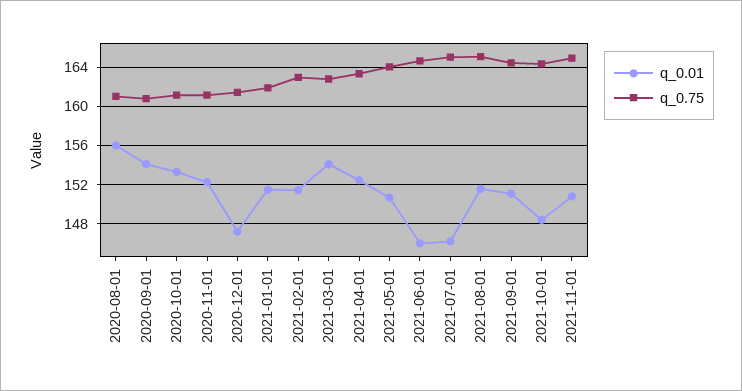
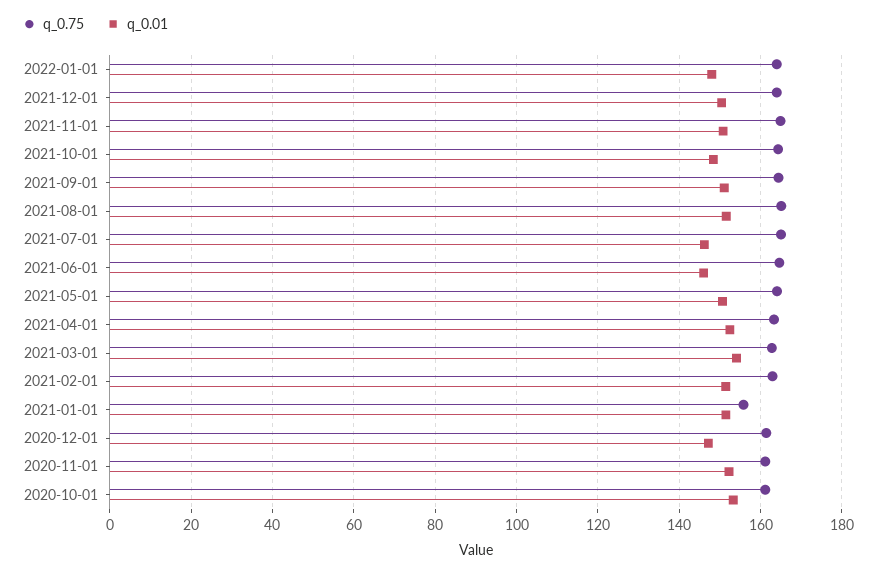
q_0.01, 2020-08-01: 156 -> none
q_0.75, 2020-08-01: 161 -> none
q_0.01, 2020-09-01: 154 -> none
q_0.75, 2020-09-01: 161 -> none
q_0.75, 2021-01-01: 162 -> 156
q_0.75, 2022-01-01: none -> 164
q_0.01, 2022-01-01: none -> 148
q_0.75, 2021-12-01: none -> 164
q_0.01, 2021-12-01: none -> 150

